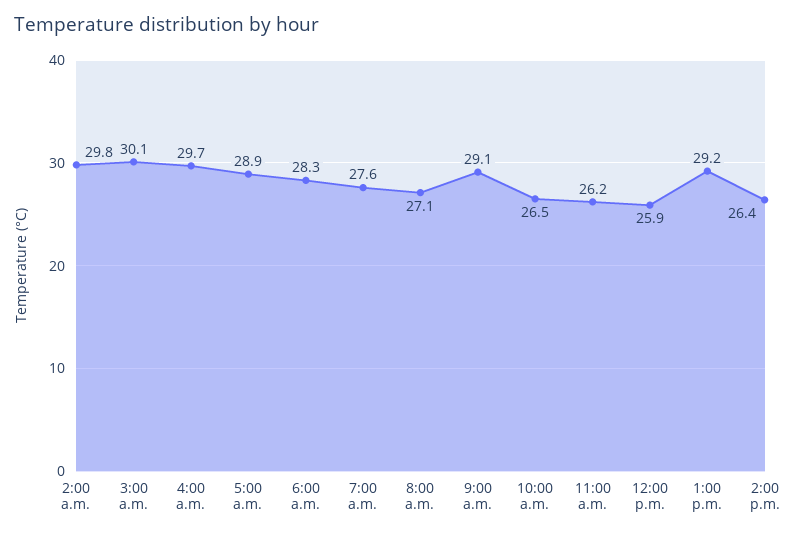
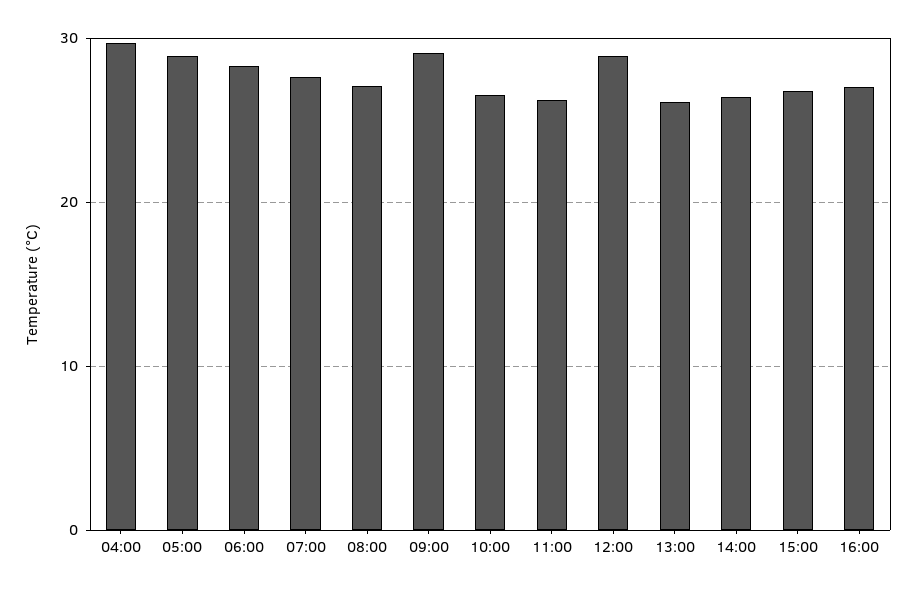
2:00 a.m.: 29.8 -> none
3:00 a.m.: 30.1 -> none
12:00 p.m.: 25.9 -> 29
1:00 p.m.: 29.2 -> 26
15:00: none -> 27
16:00: none -> 27

